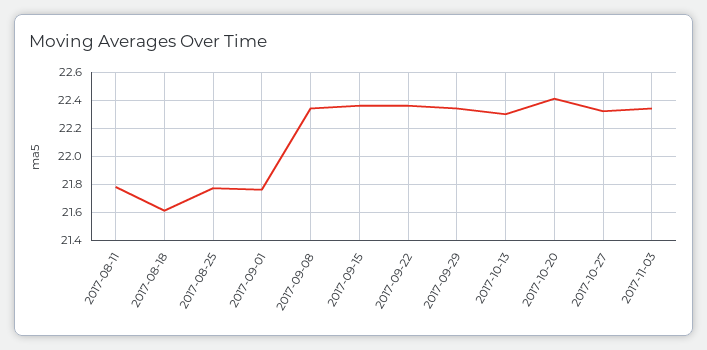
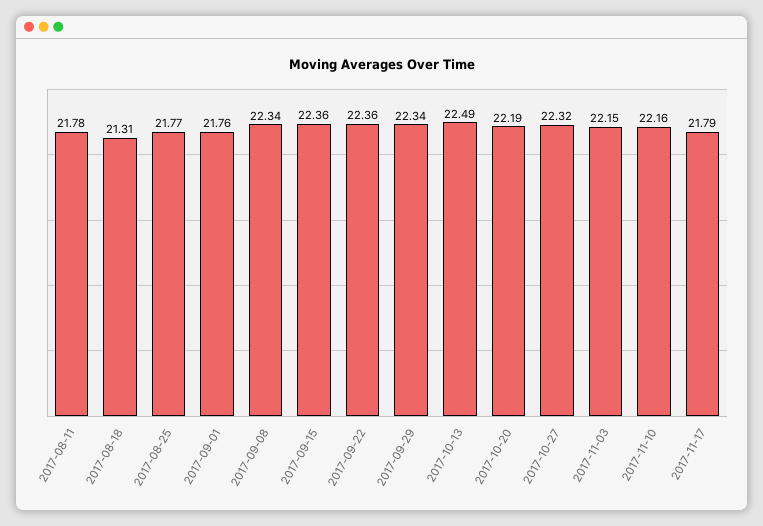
2017-08-18: 21.6 -> 21.31
2017-10-13: 22.3 -> 22.49
2017-10-20: 22.4 -> 22.19
2017-11-03: 22.35 -> 22.15
2017-11-10: none -> 22.16
2017-11-17: none -> 21.79

